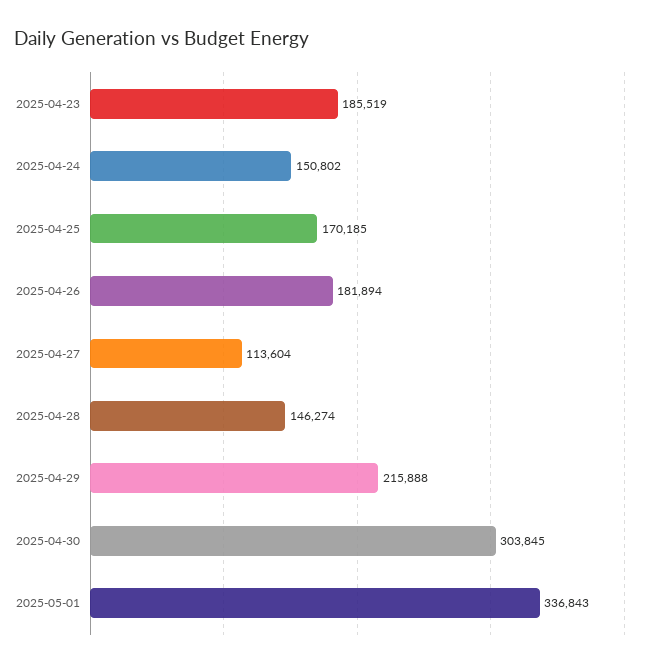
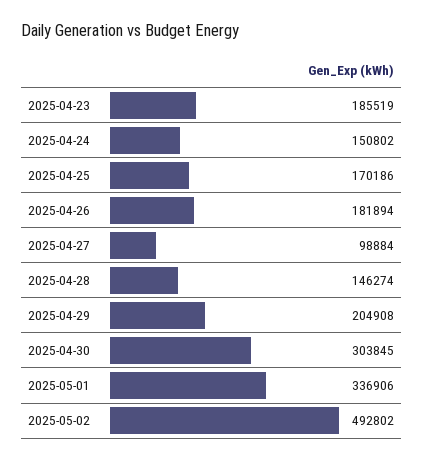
2025-04-25: 170185 -> 170186
2025-04-27: 113604 -> 98884
2025-04-29: 215888 -> 204908
2025-05-01: 336843 -> 336906
2025-05-02: none -> 492802

